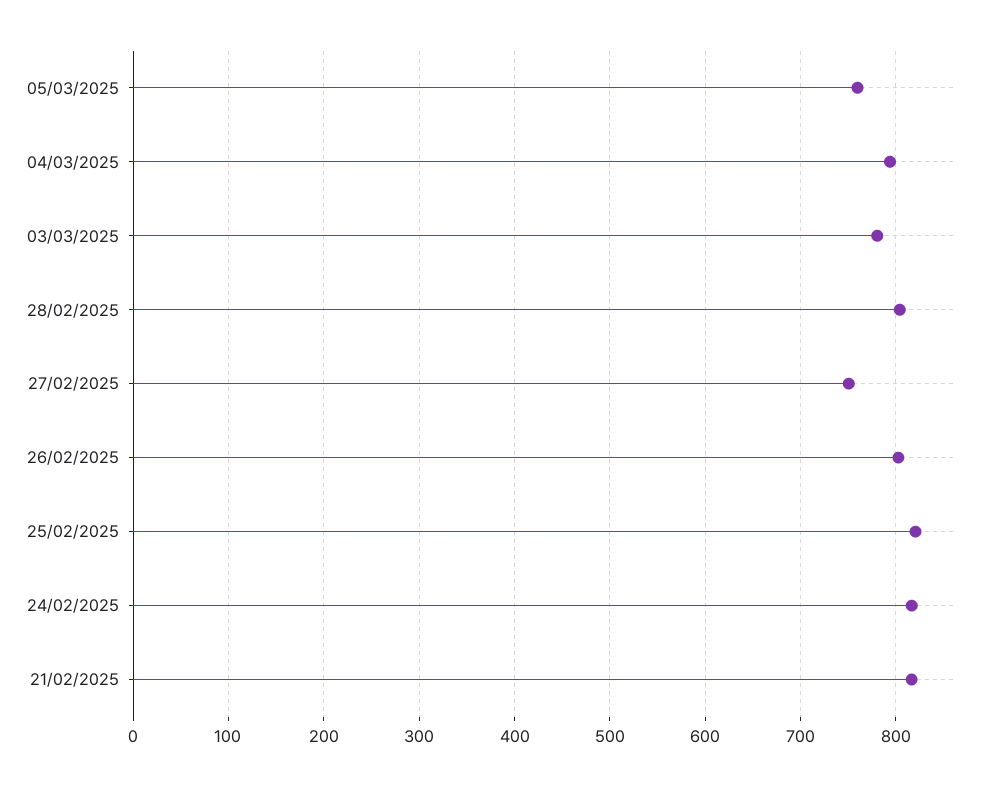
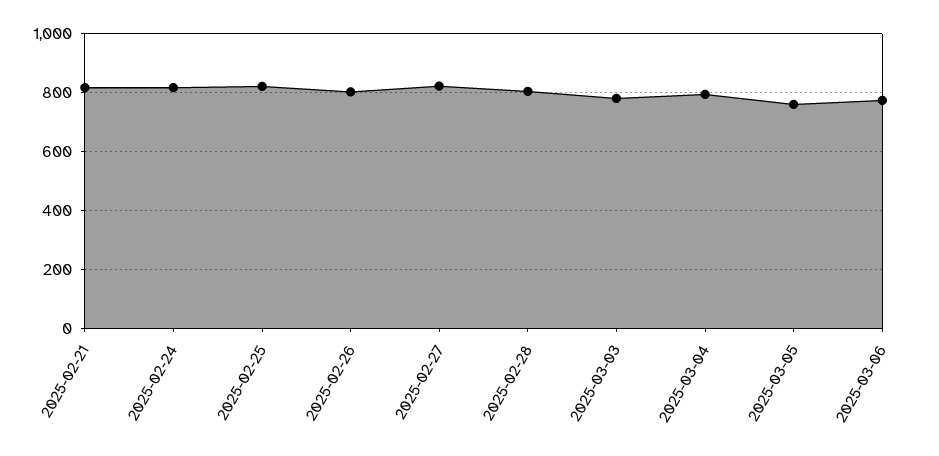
27/02/2025: 750 -> 825
2025-03-06: none -> 775

